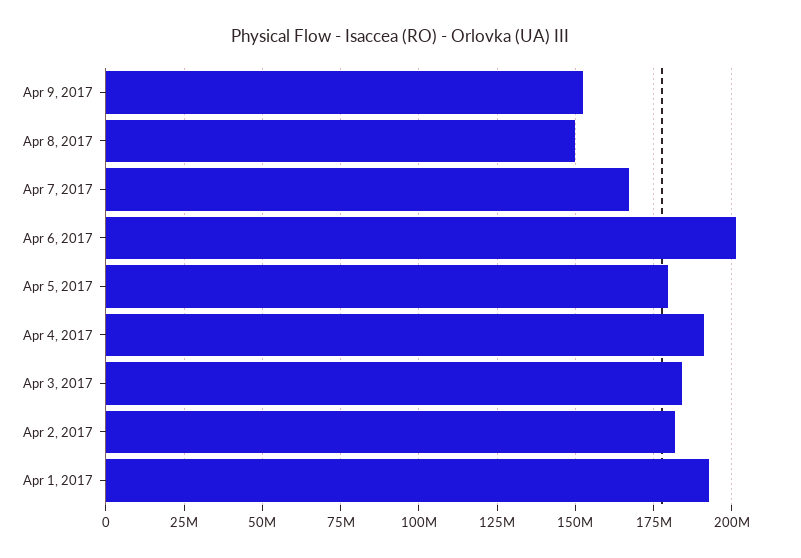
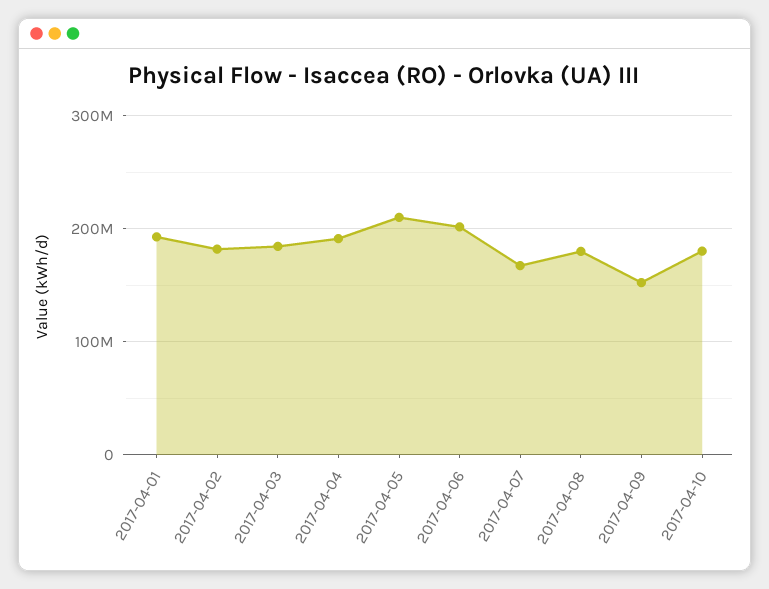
Apr 8, 2017: 150000000 -> 180000000
Apr 5, 2017: 180000000 -> 210000000
2017-04-10: none -> 180000000

